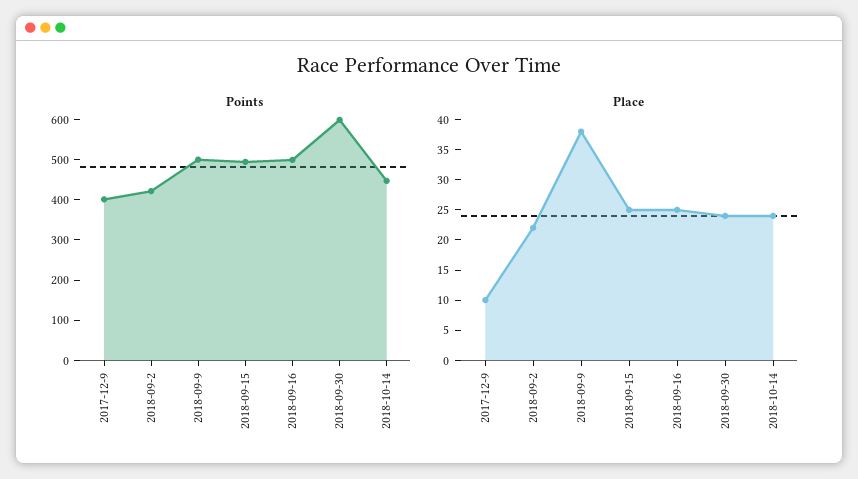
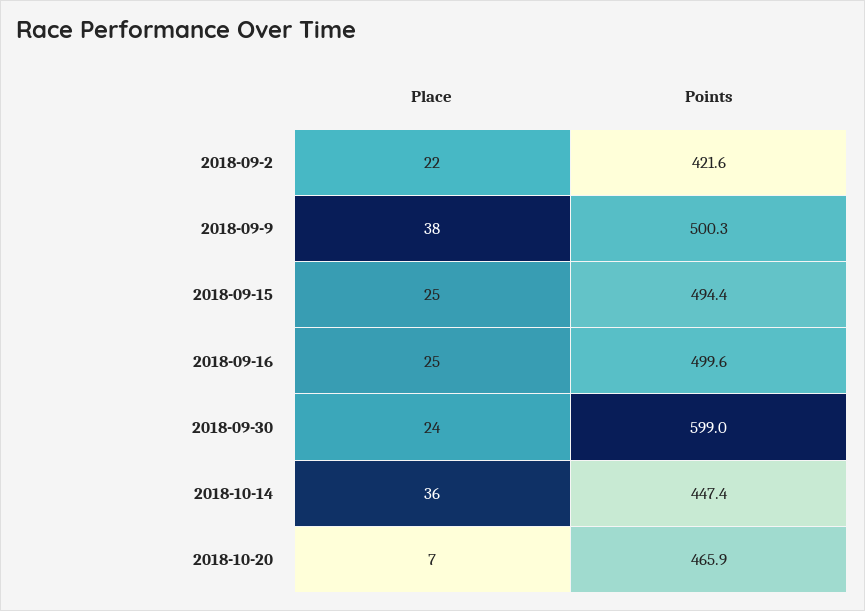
Points, 2017-12-9: 400 -> none
Place, 2017-12-9: 10 -> none
Place, 2018-10-14: 25 -> 36
Place, 2018-10-20: none -> 7
Points, 2018-10-20: none -> 465.9

